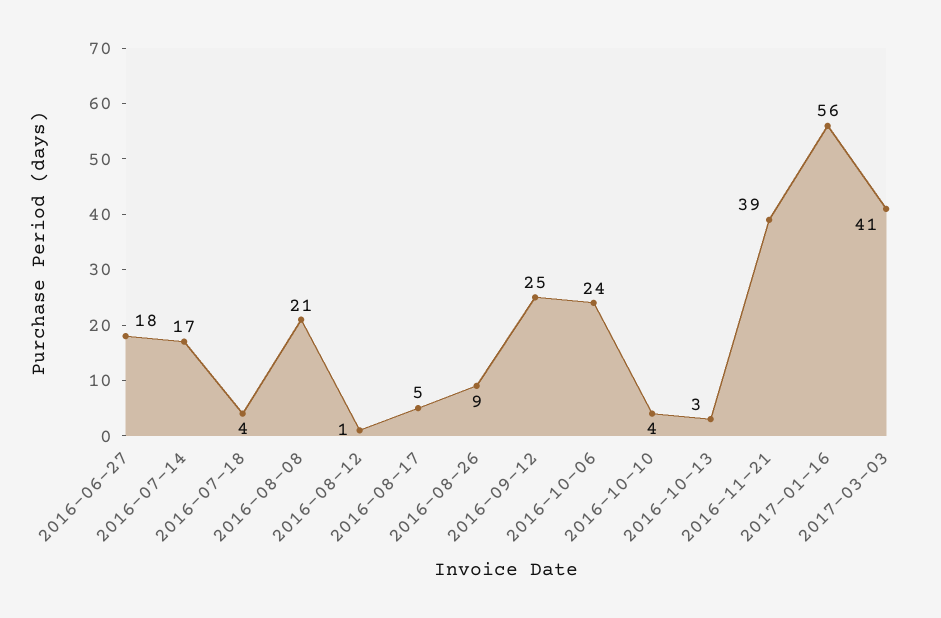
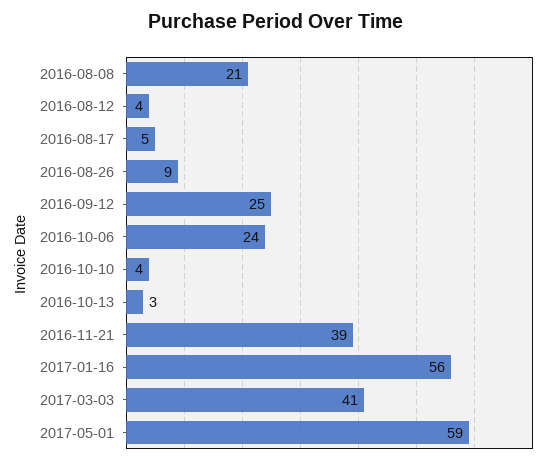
2016-06-27: 18 -> none
2016-07-14: 17 -> none
2016-07-18: 4 -> none
2016-08-12: 1 -> 4
2017-05-01: none -> 59

